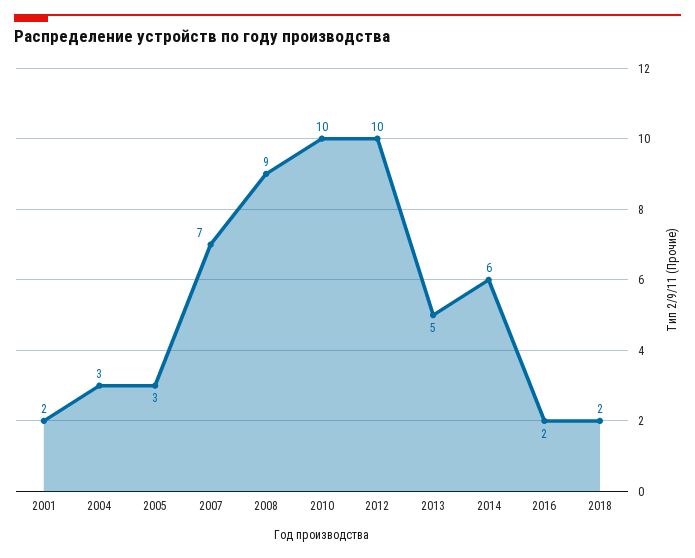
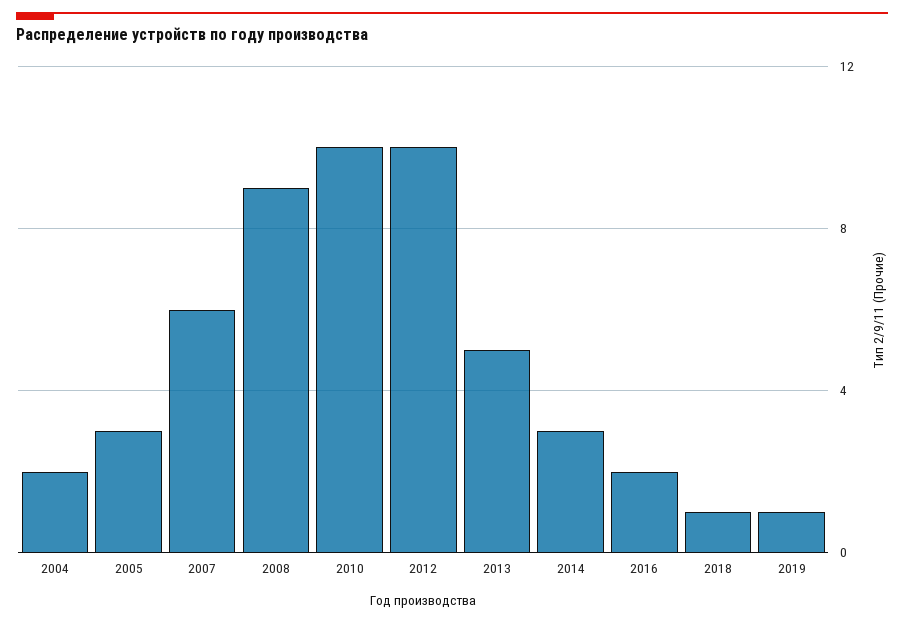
2001: 2 -> none
2004: 3 -> 2
2007: 7 -> 6
2014: 6 -> 3
2018: 2 -> 1
2019: none -> 1

